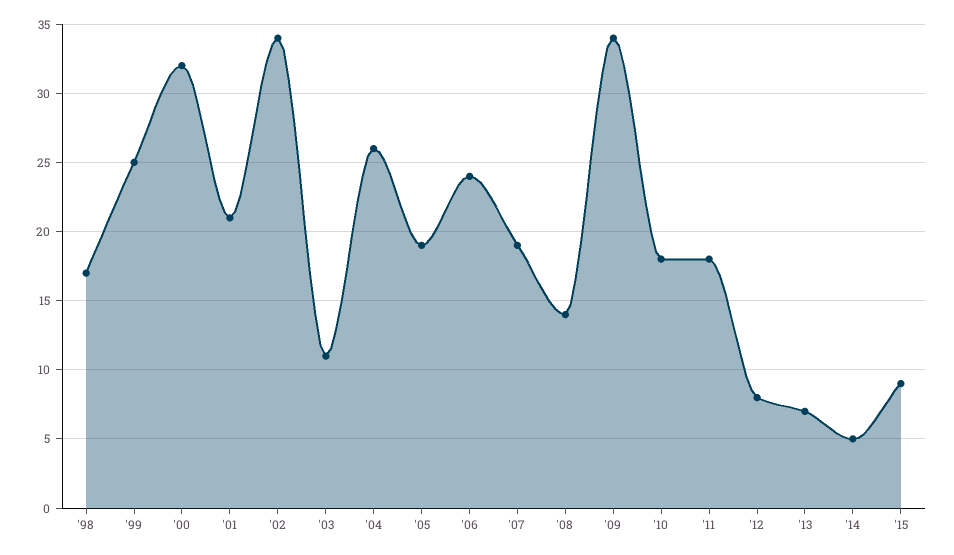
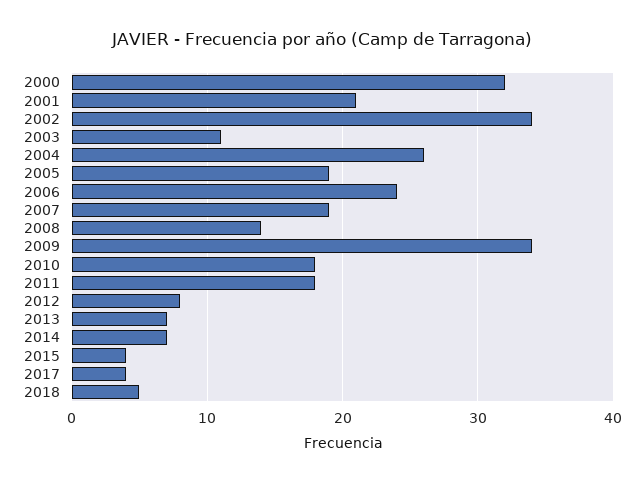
'98: 17 -> none
'99: 25 -> none
'14: 5 -> 7
'15: 9 -> 4
2017: none -> 4
2018: none -> 5

